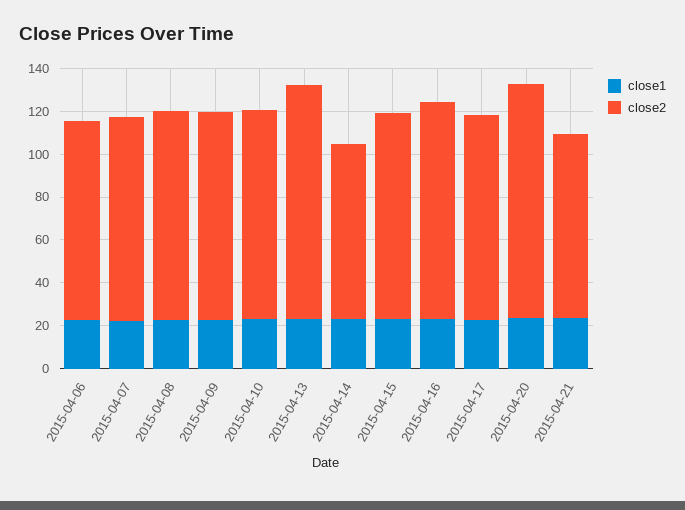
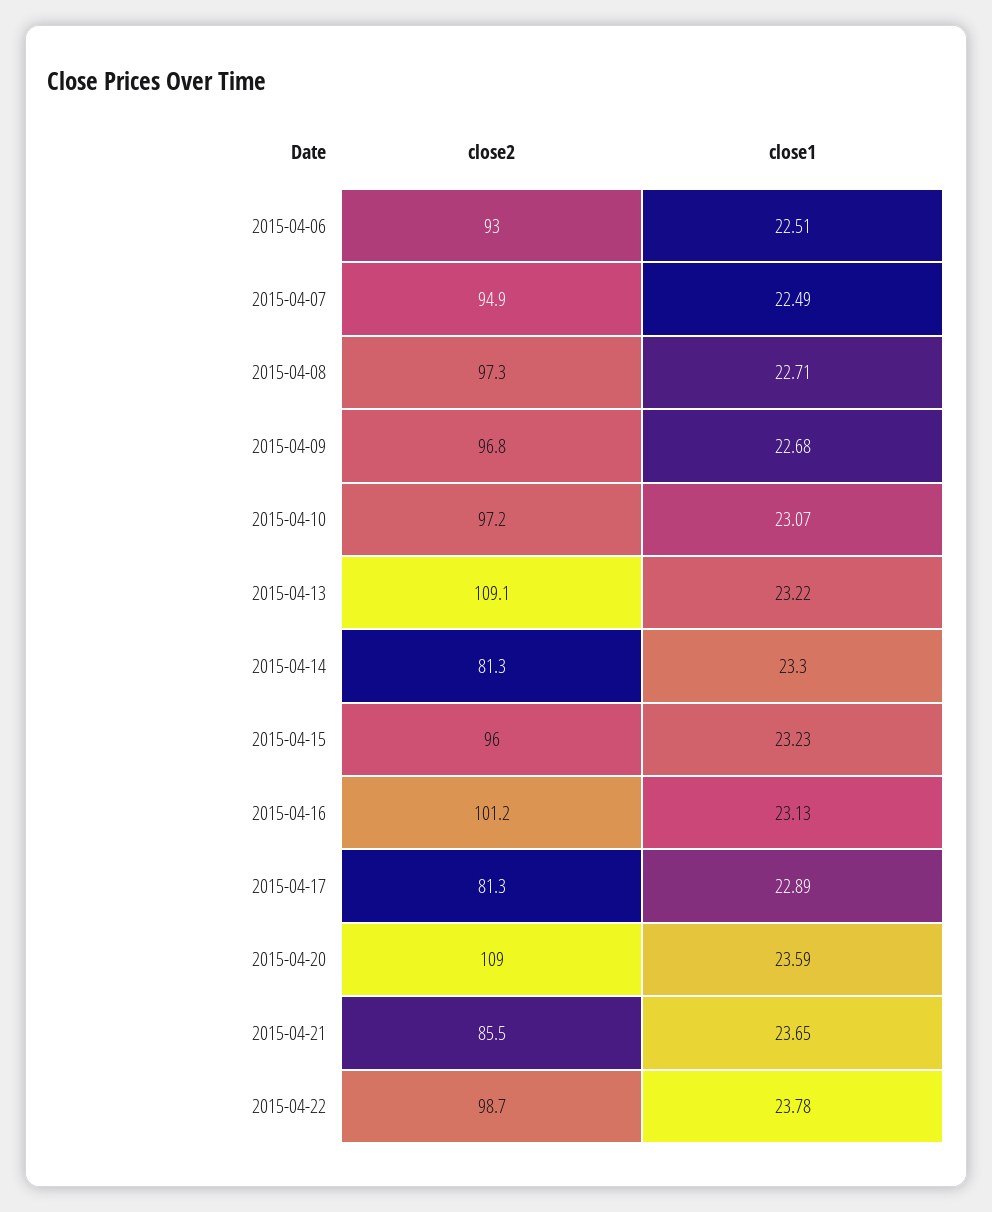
close2, 2015-04-17: 95 -> 81.3
close2, 2015-04-22: none -> 98.7
close1, 2015-04-22: none -> 23.78

